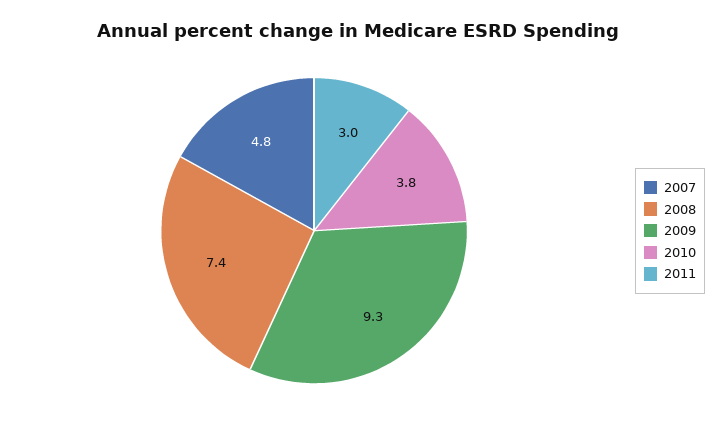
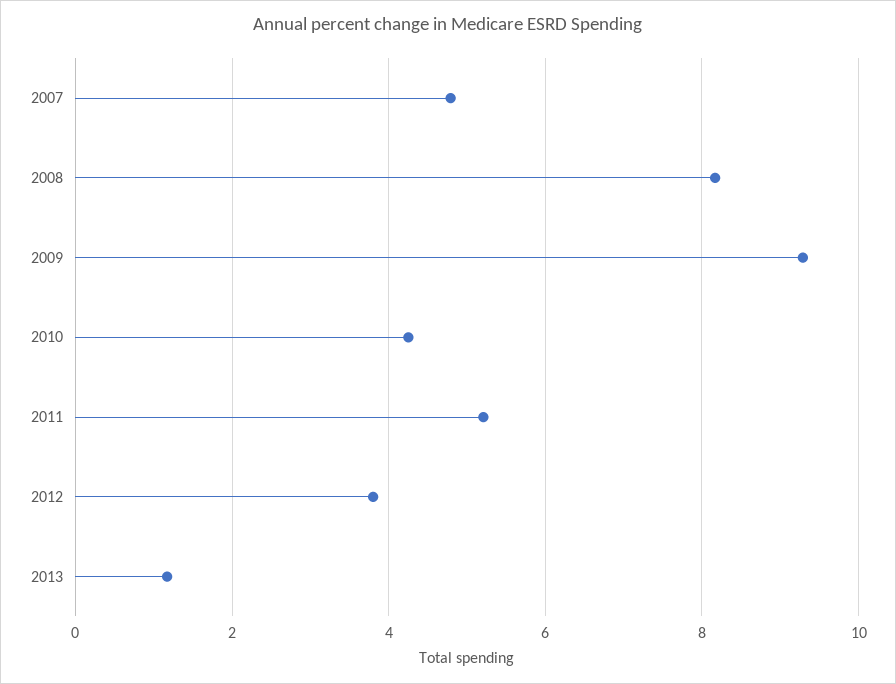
2008: 7.4 -> 8.2
2010: 3.8 -> 4.2
2011: 3 -> 5.2
2012: none -> 3.8
2013: none -> 1.2

